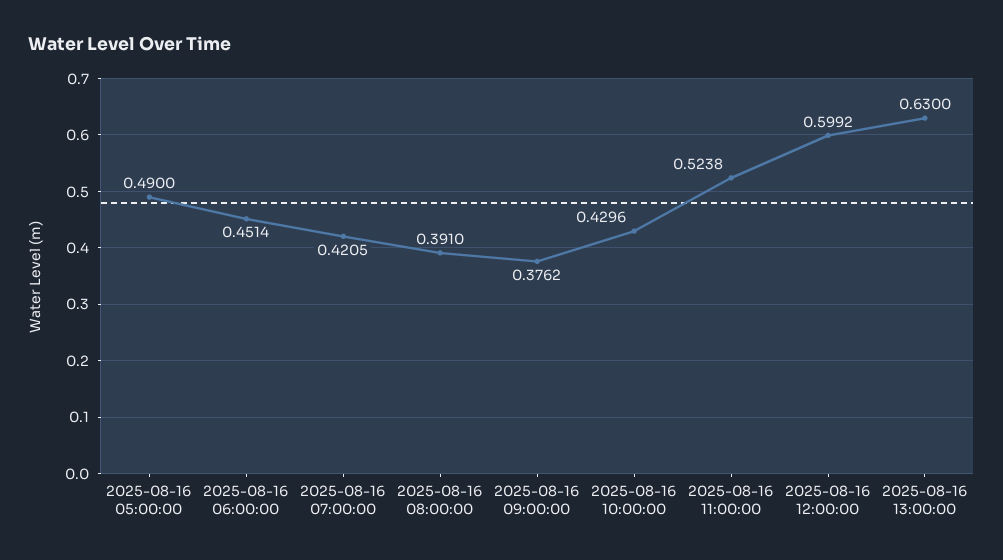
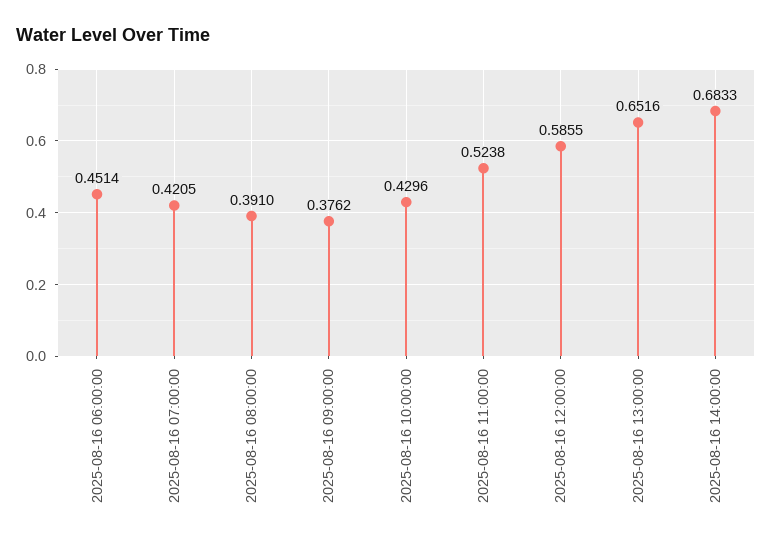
2025-08-16 05:00:00: 0.49 -> none
2025-08-16 12:00:00: 0.5992 -> 0.5855
2025-08-16 13:00:00: 0.63 -> 0.6516
2025-08-16 14:00:00: none -> 0.6833

